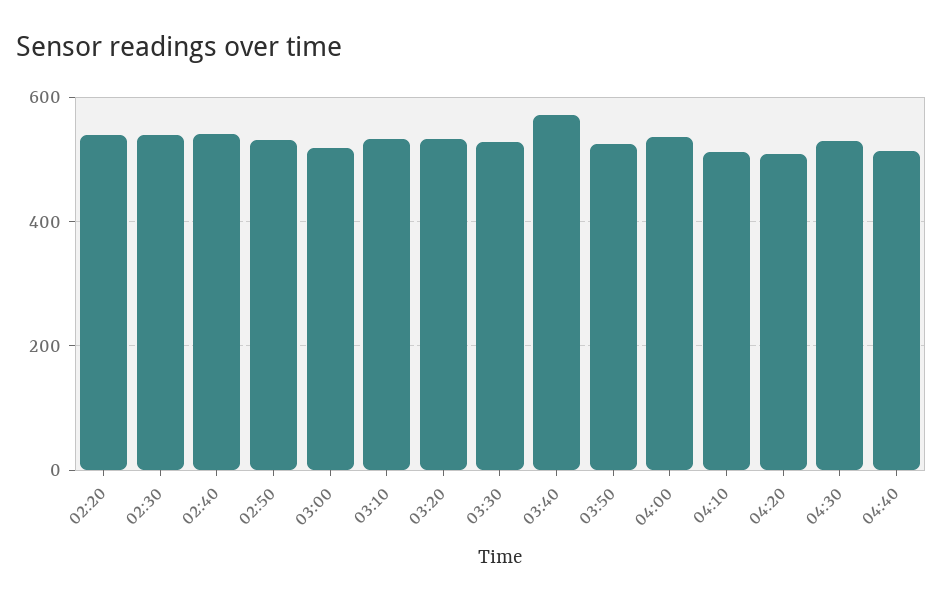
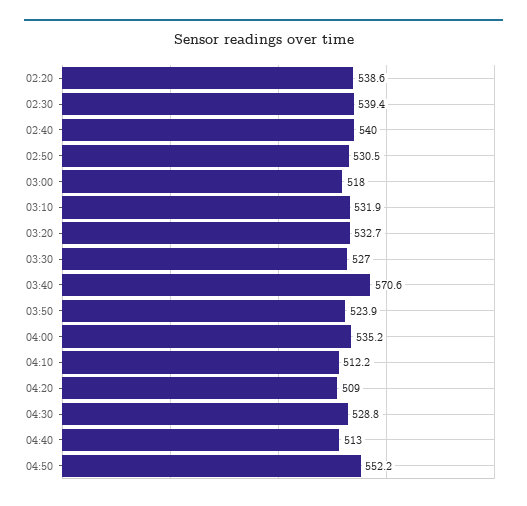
04:50: none -> 552.2

